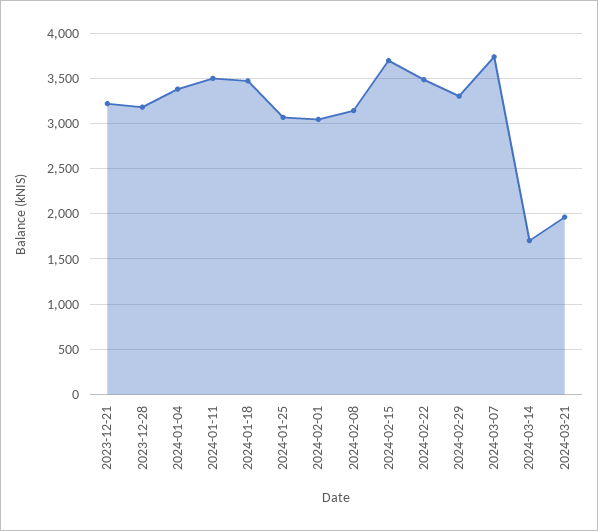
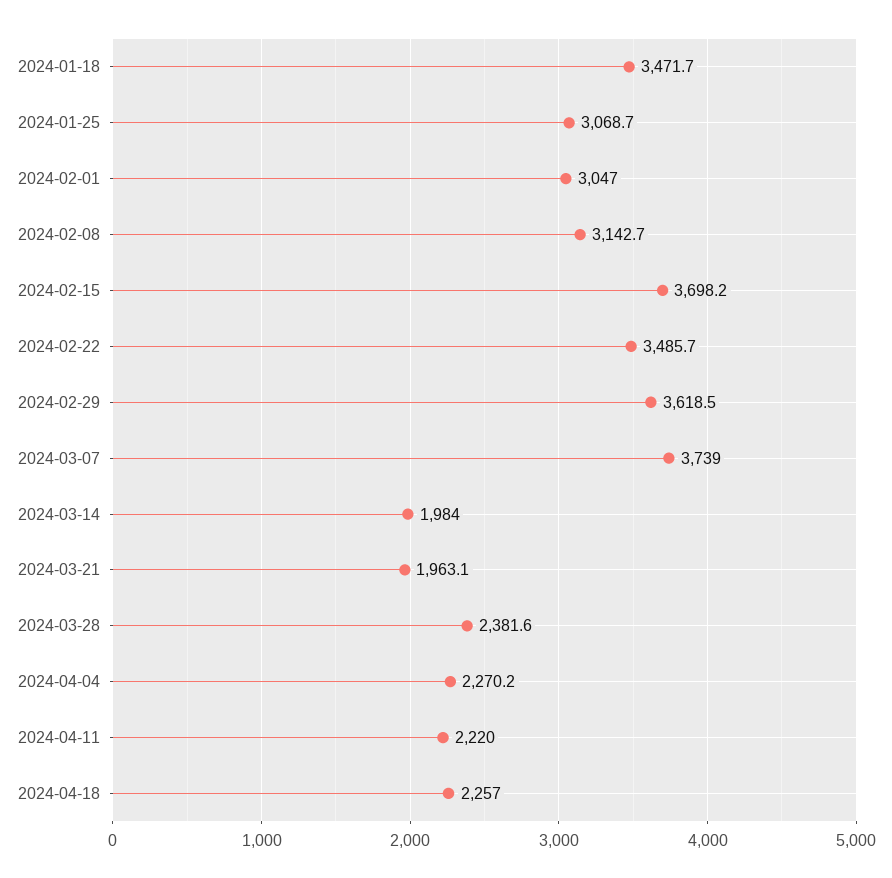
2023-12-21: 3200 -> none
2023-12-28: 3200 -> none
2024-01-04: 3400 -> none
2024-01-11: 3500 -> none
2024-02-29: 3300 -> 3618.5
2024-03-14: 1700 -> 1984
2024-03-28: none -> 2381.6
2024-04-04: none -> 2270.2
2024-04-11: none -> 2220
2024-04-18: none -> 2257

